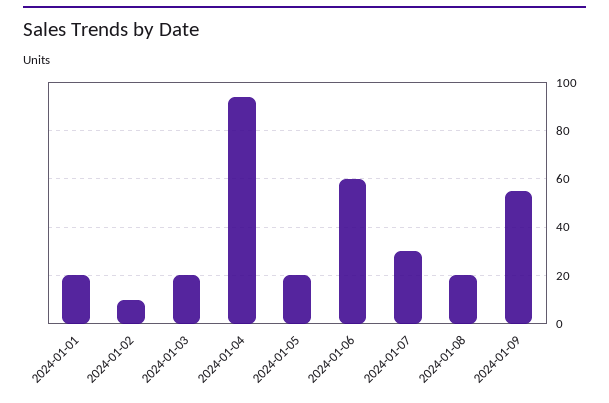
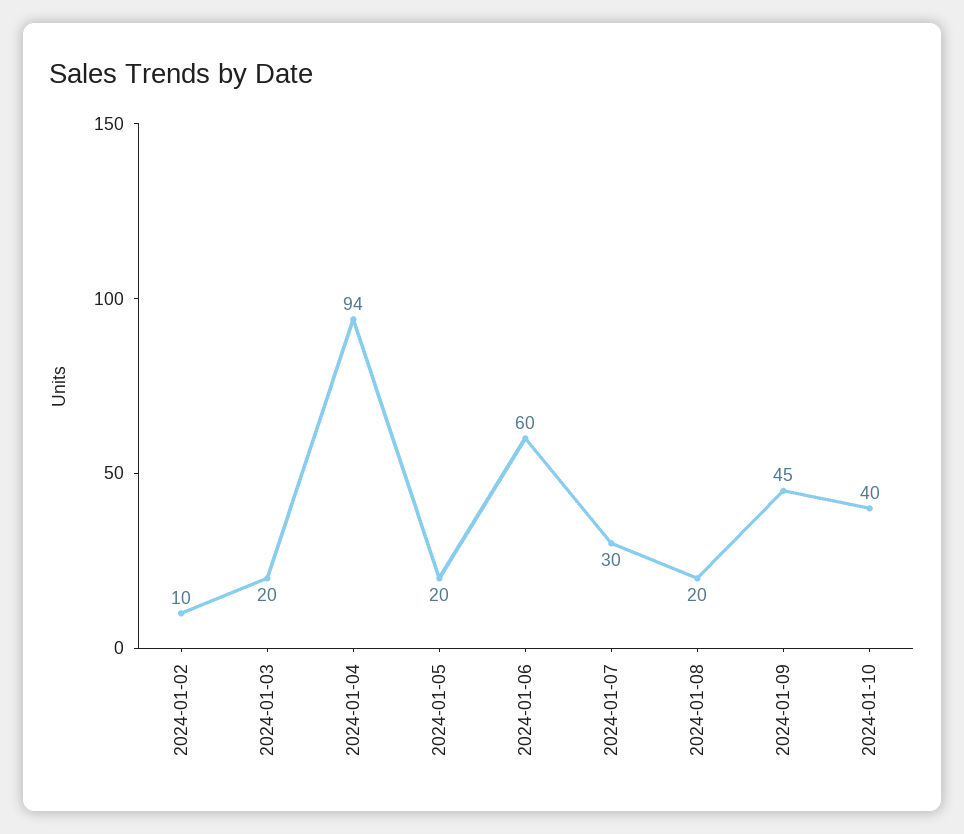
2024-01-01: 20 -> none
2024-01-09: 55 -> 45
2024-01-10: none -> 40

